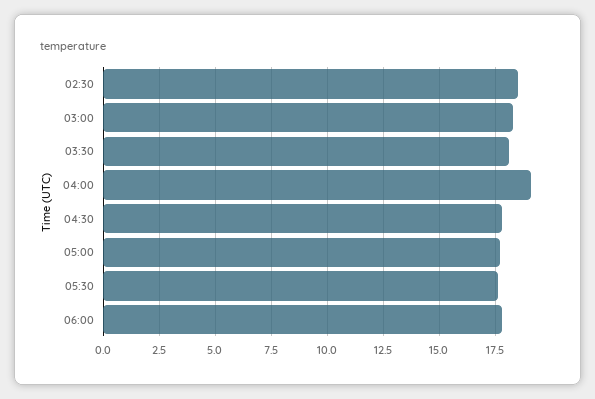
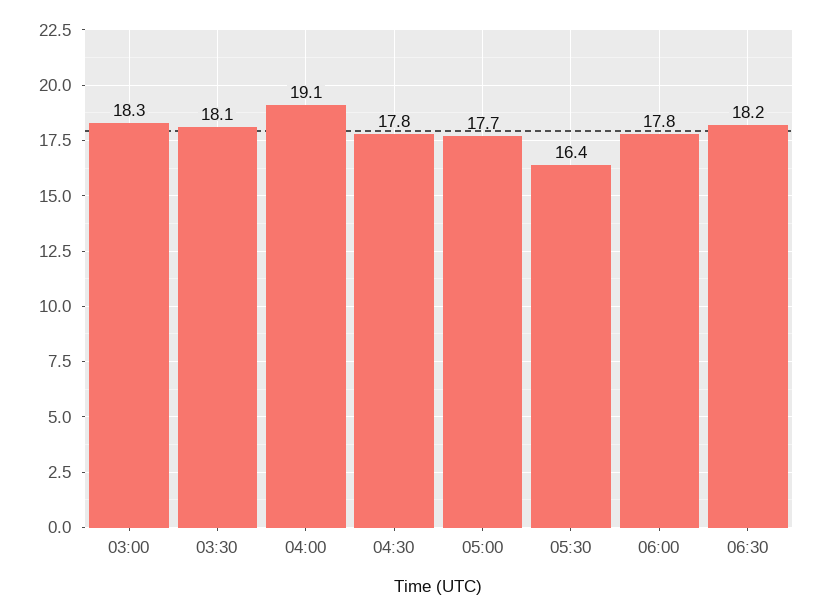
02:30: 18.5 -> none
05:30: 17.5 -> 16.4
06:30: none -> 18.2

